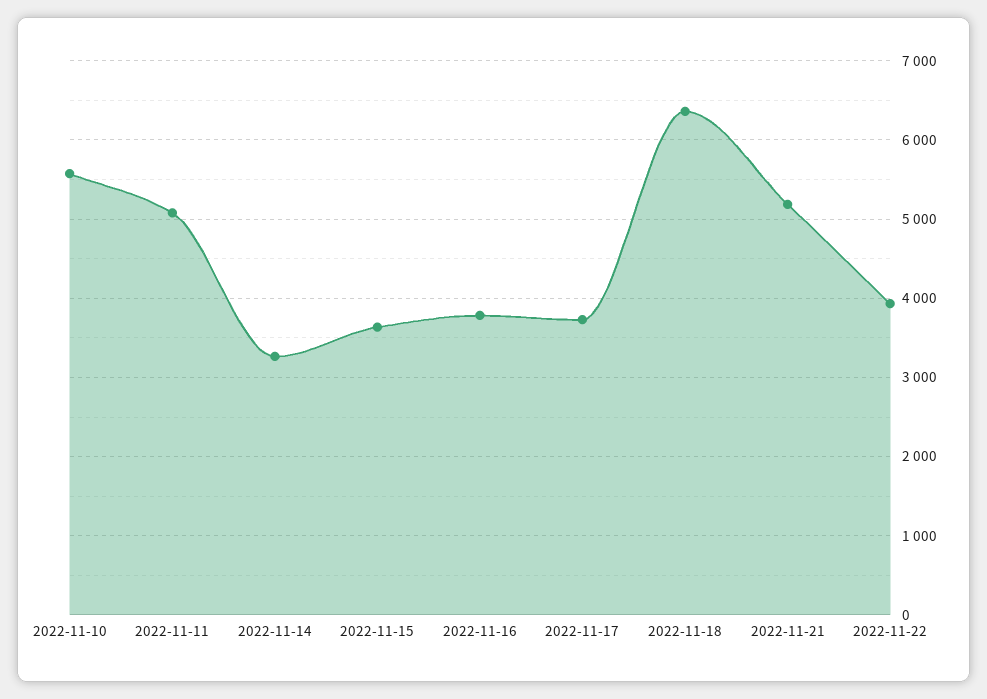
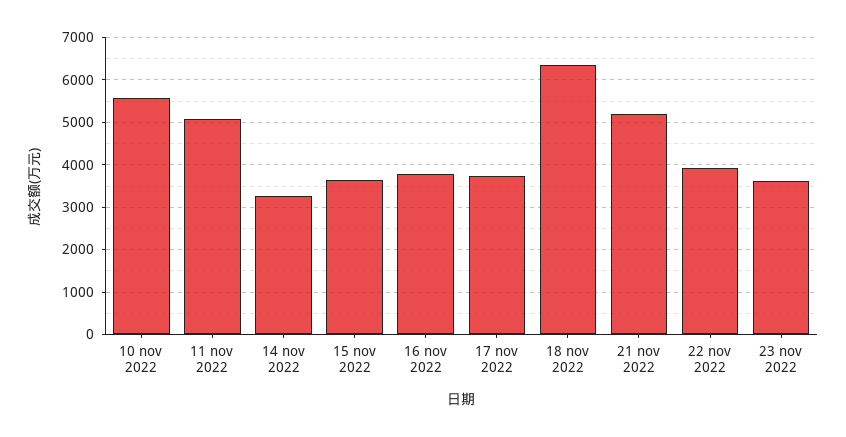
23 nov 2022: none -> 3600

